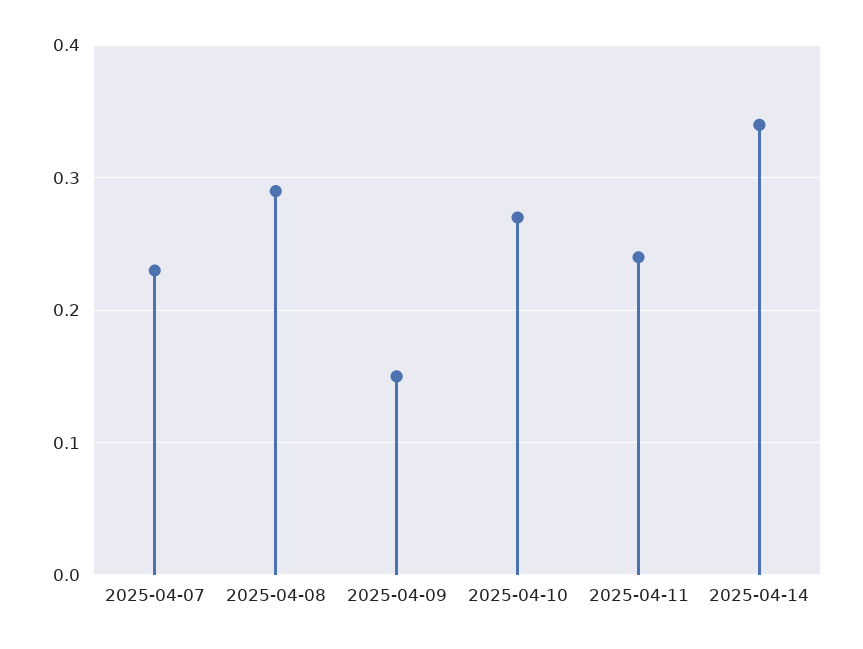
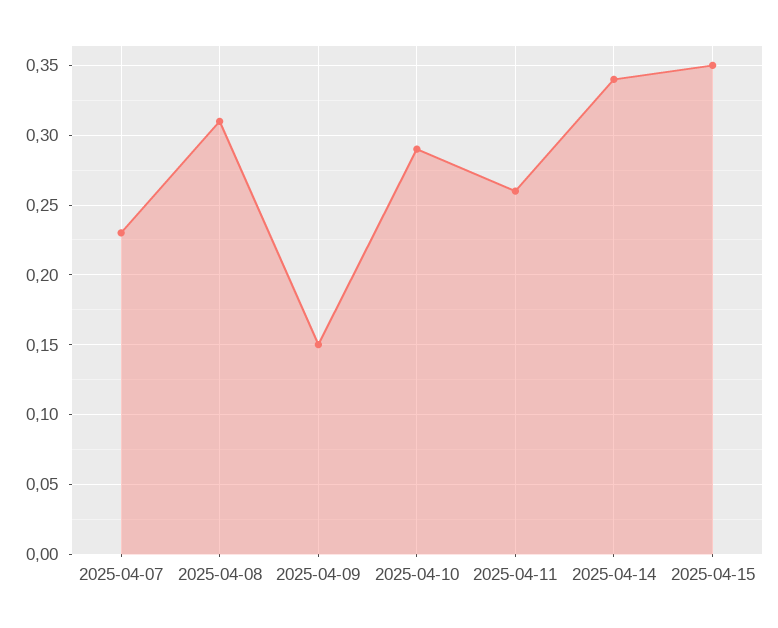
2025-04-08: 0.29 -> 0.31
2025-04-10: 0.27 -> 0.29
2025-04-11: 0.24 -> 0.26
2025-04-15: none -> 0.35

